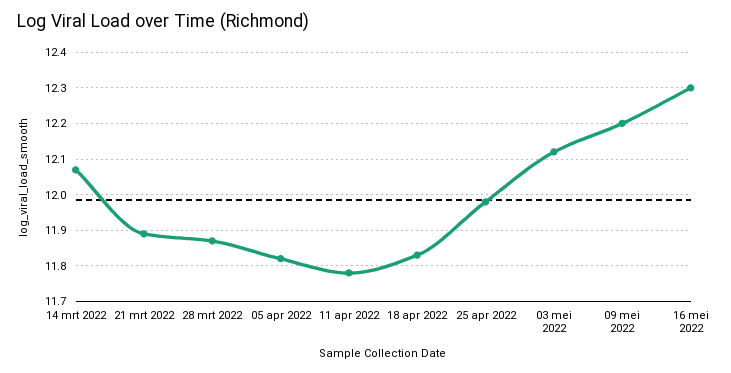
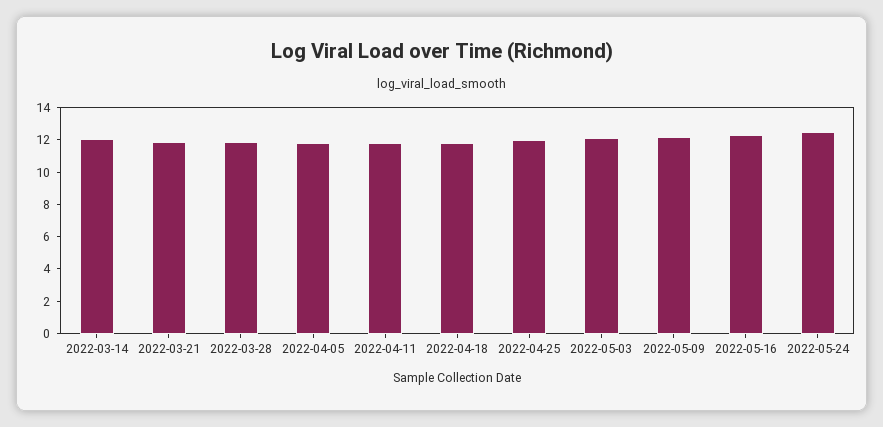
2022-05-24: none -> 12.5

